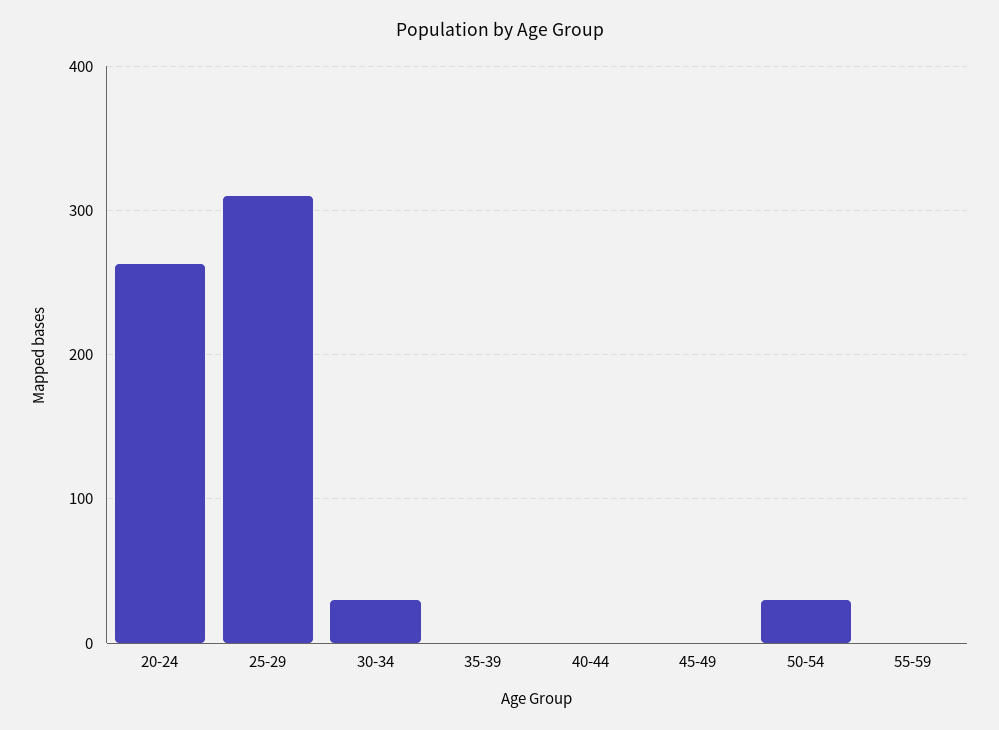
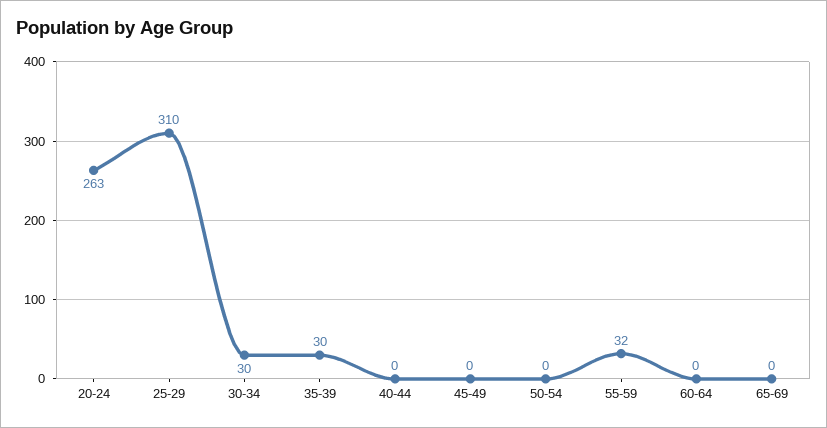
35-39: 0 -> 30
50-54: 30 -> 0
55-59: 0 -> 32
60-64: none -> 0
65-69: none -> 0

